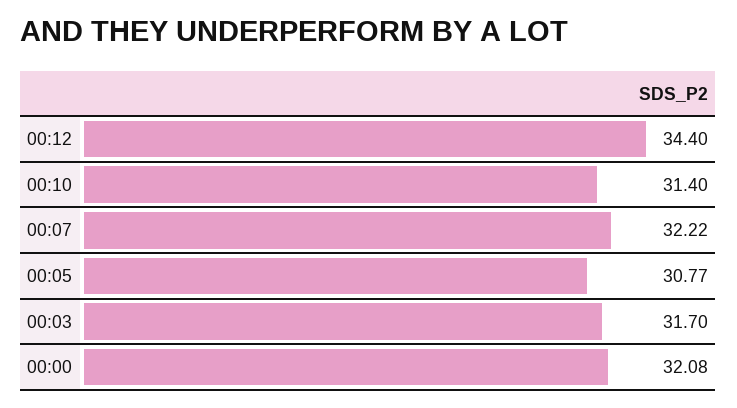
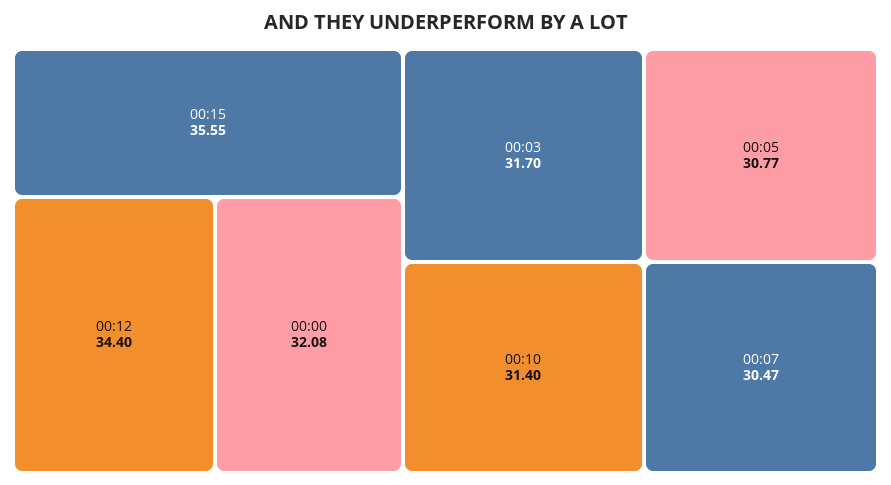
00:07: 32.22 -> 30.47
00:15: none -> 35.55

